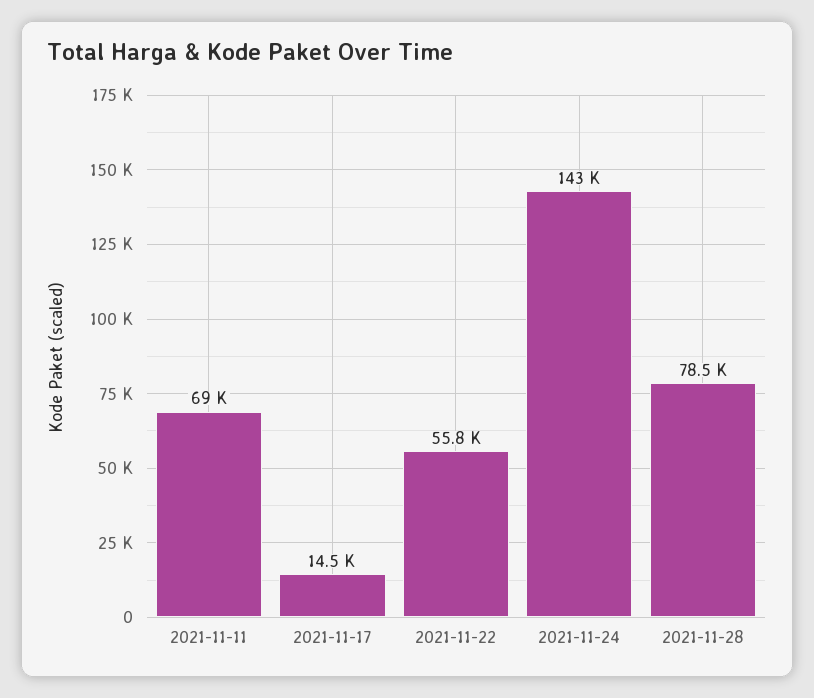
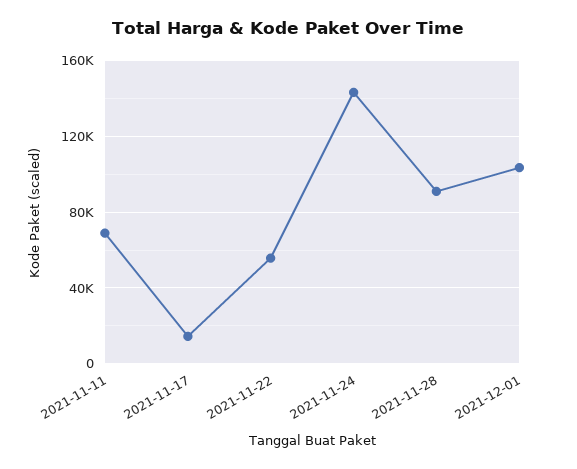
2021-11-28: 78500 -> 90000
2021-12-01: none -> 105000

